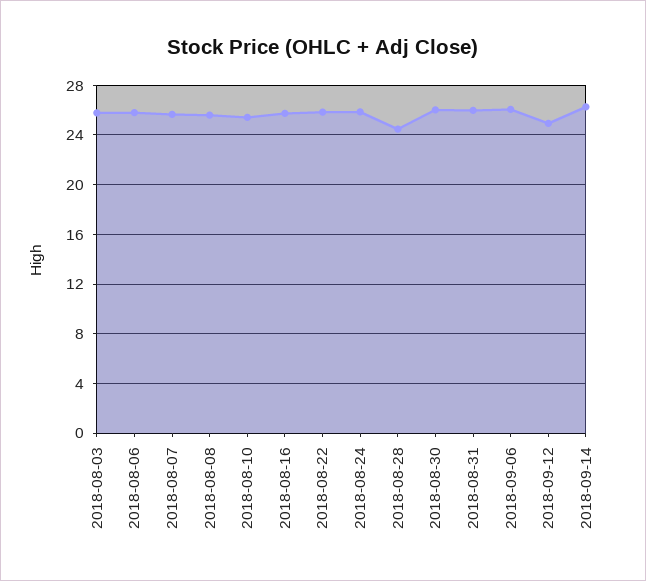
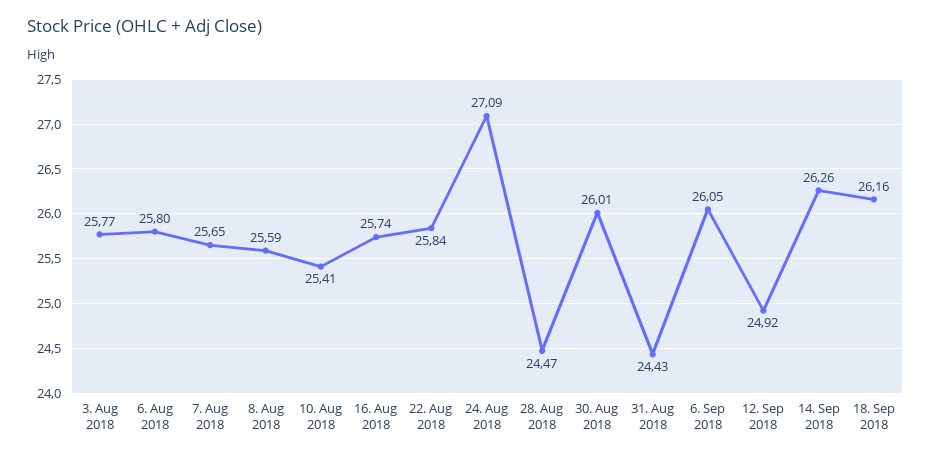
2018-08-24: 26 -> 27.09
2018-08-31: 26 -> 24.43
18. Sep 2018: none -> 26.16

